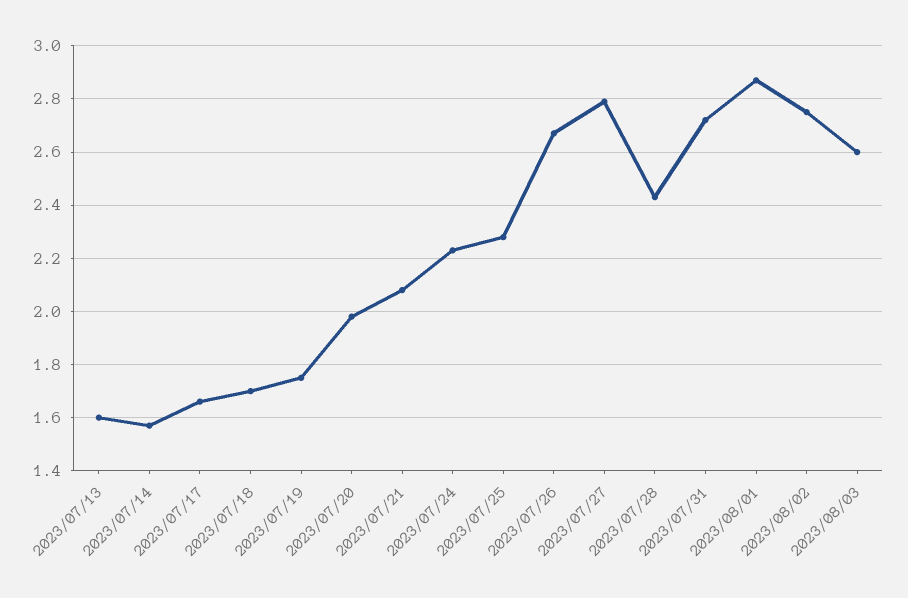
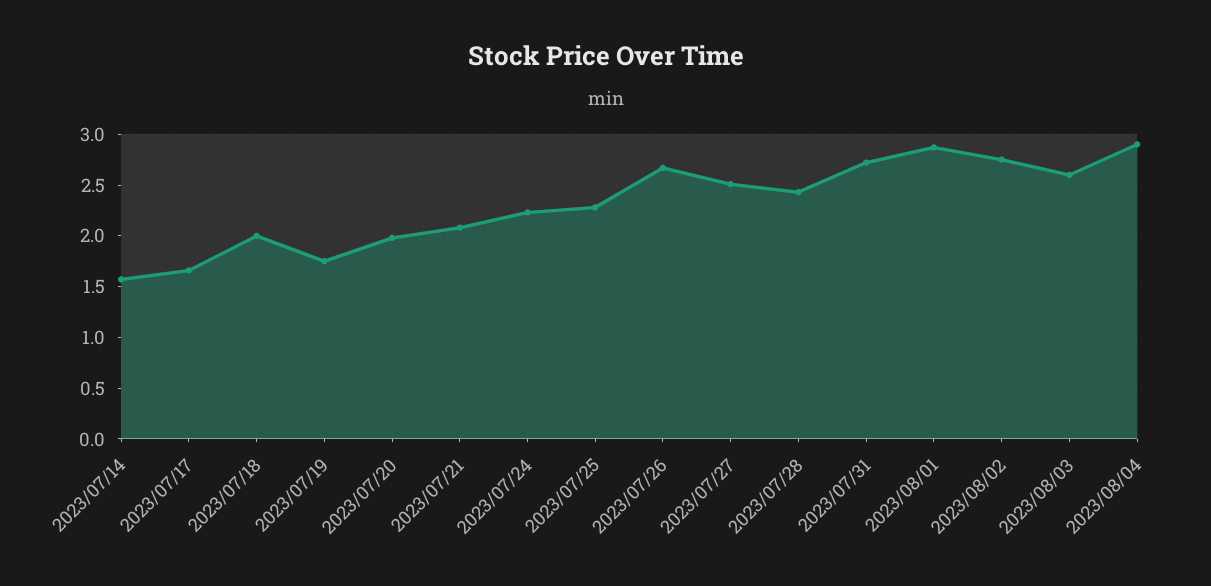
2023/07/13: 1.6 -> none
2023/07/18: 1.7 -> 2
2023/07/27: 2.8 -> 2.5
2023/08/04: none -> 2.9

